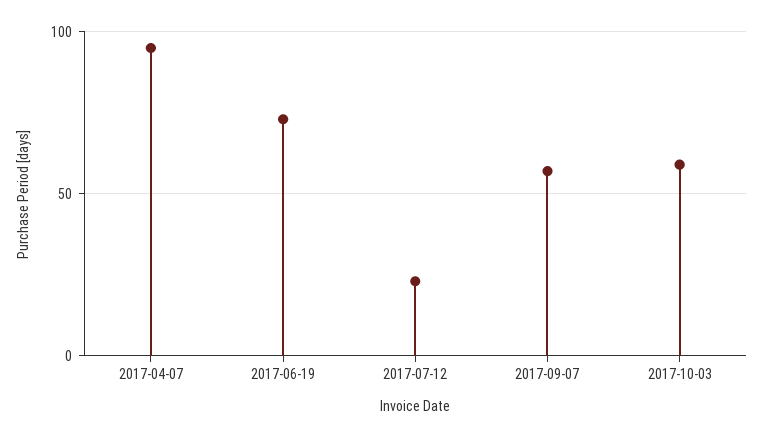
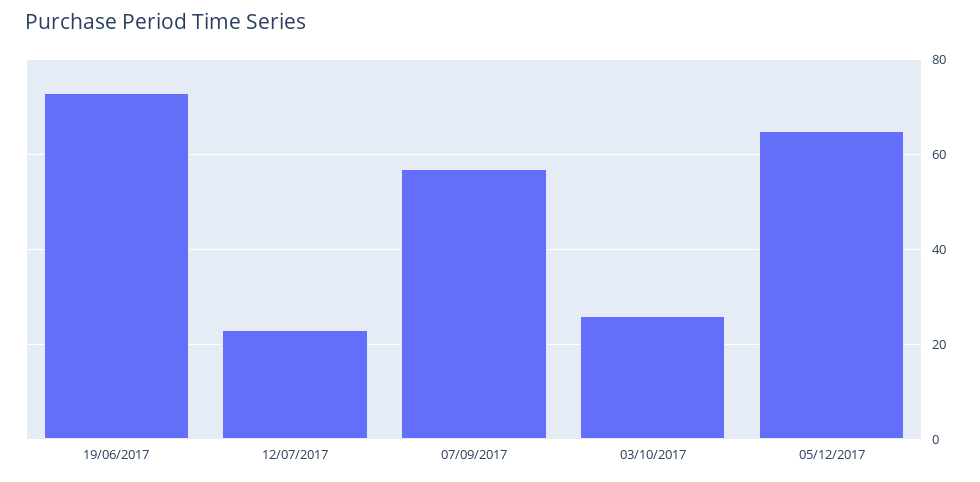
2017-04-07: 95 -> none
2017-10-03: 60 -> 25
05/12/2017: none -> 65

